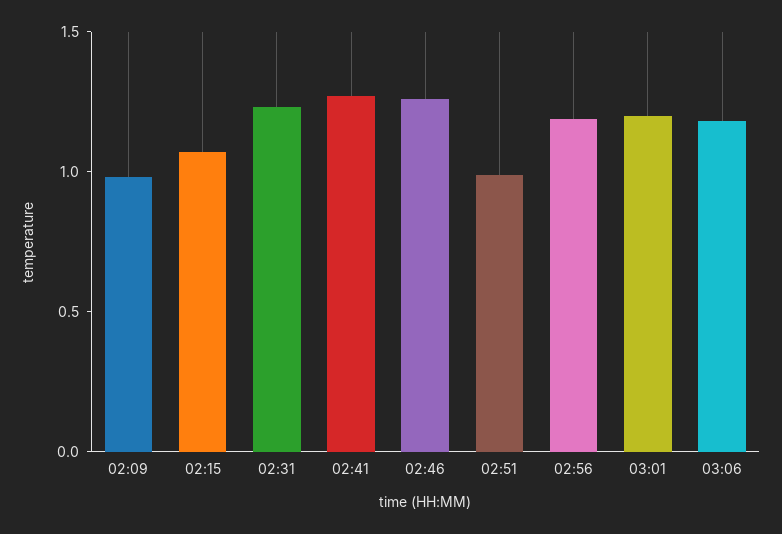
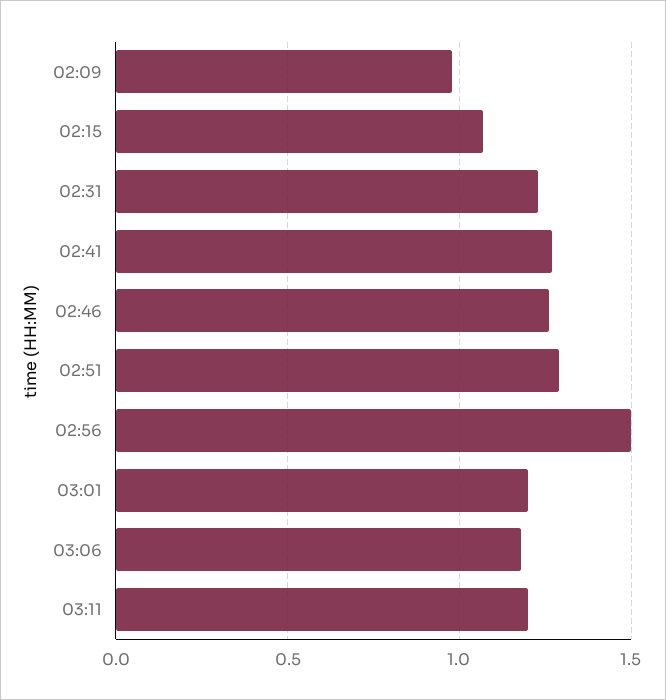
02:51: 1 -> 1.3
02:56: 1.2 -> 1.5
03:11: none -> 1.2

